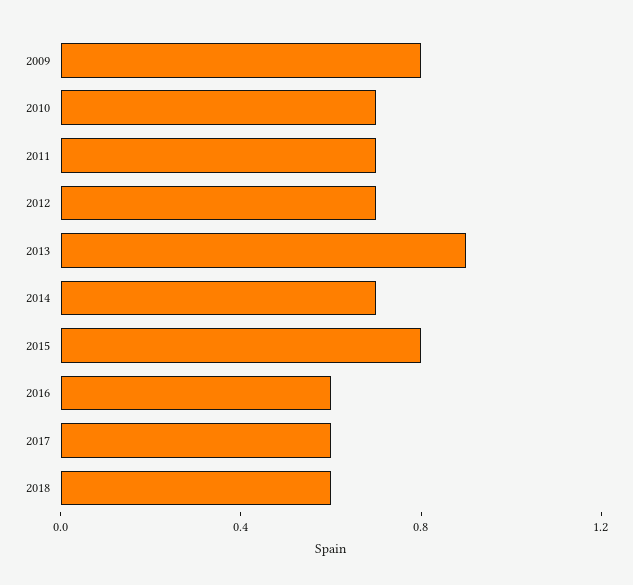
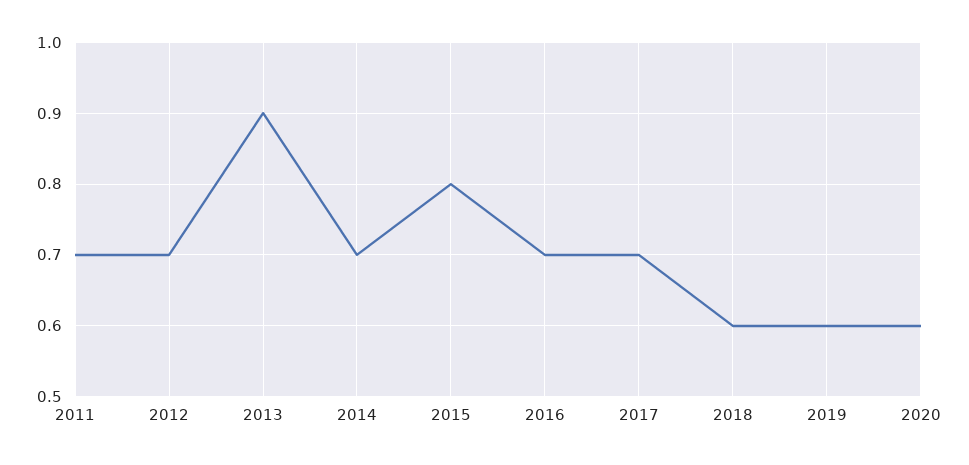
2009: 0.8 -> none
2010: 0.7 -> none
2016: 0.6 -> 0.7
2017: 0.6 -> 0.7
2019: none -> 0.6
2020: none -> 0.6

